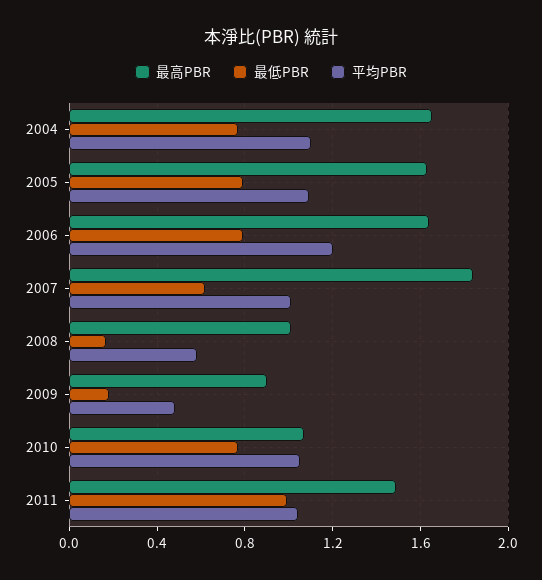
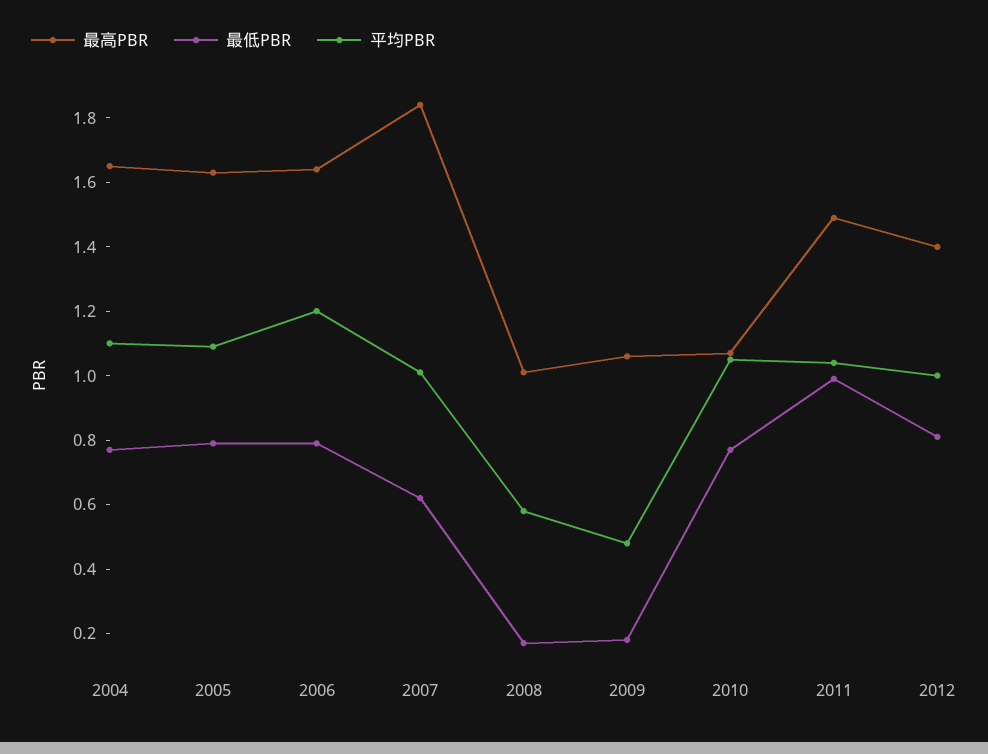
最高PBR, 2009: 0.9 -> 1.05
最高PBR, 2012: none -> 1.4
最低PBR, 2012: none -> 0.8
平均PBR, 2012: none -> 1

